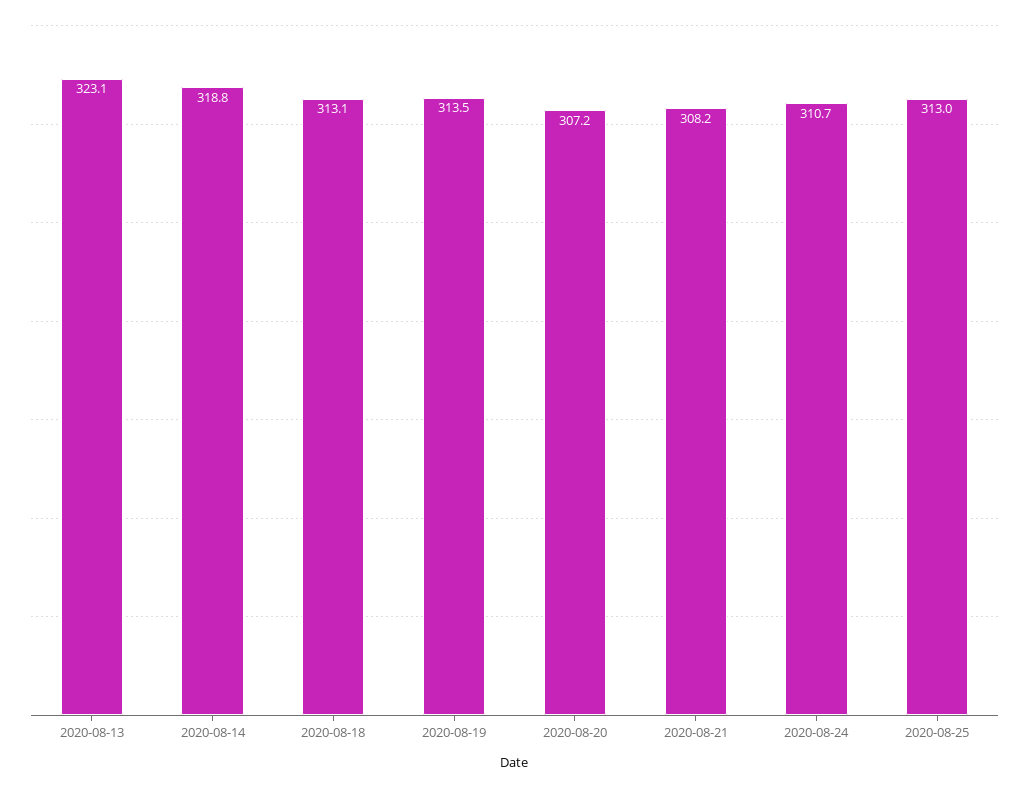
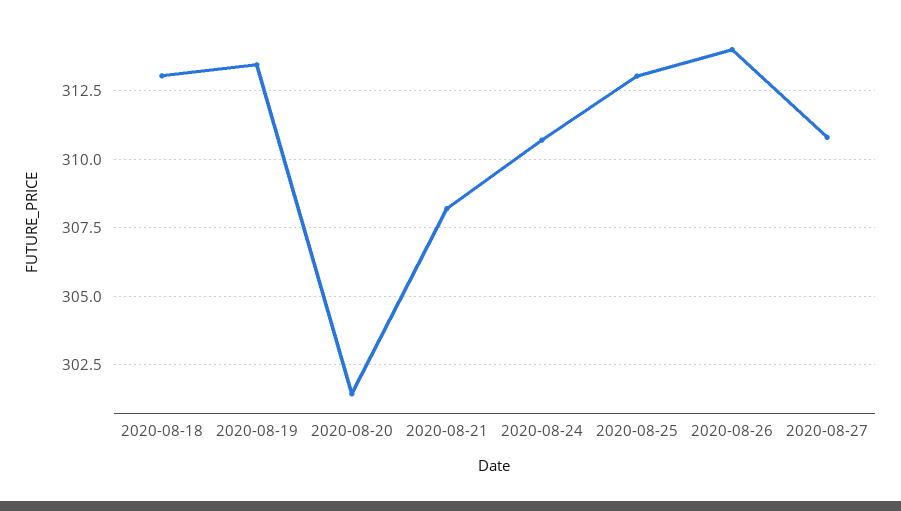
2020-08-13: 323.1 -> none
2020-08-14: 318.8 -> none
2020-08-20: 307.2 -> 301.5
2020-08-26: none -> 314
2020-08-27: none -> 310.75

